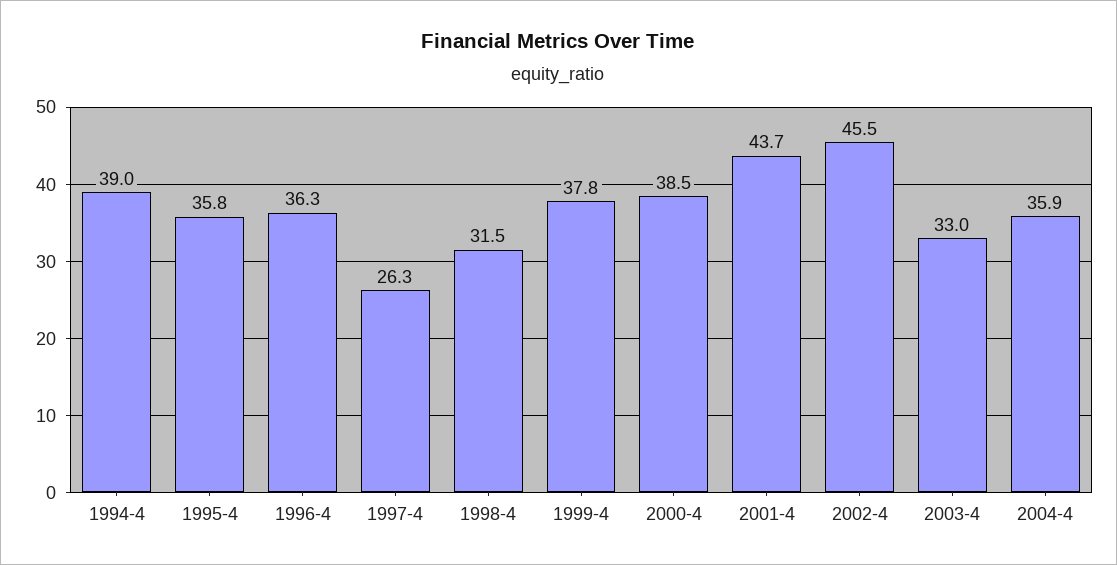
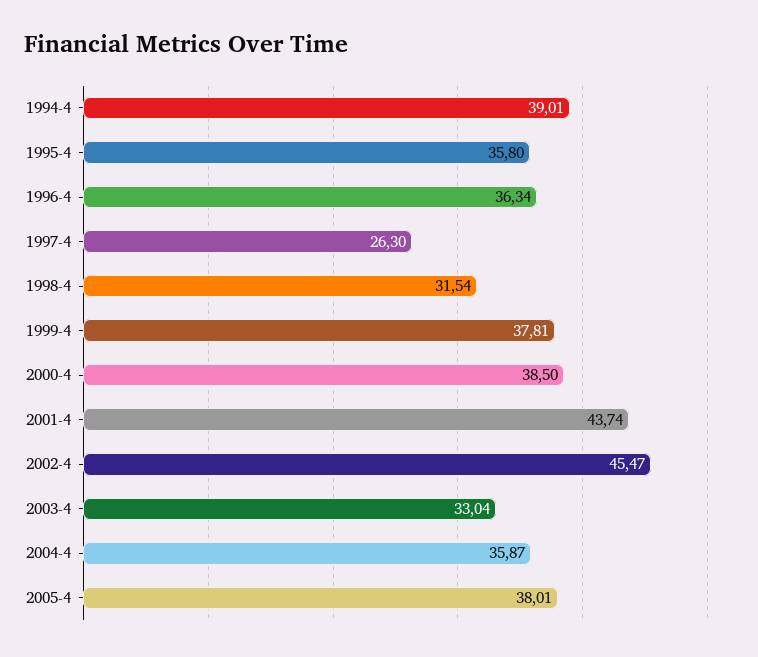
2005-4: none -> 38.01

